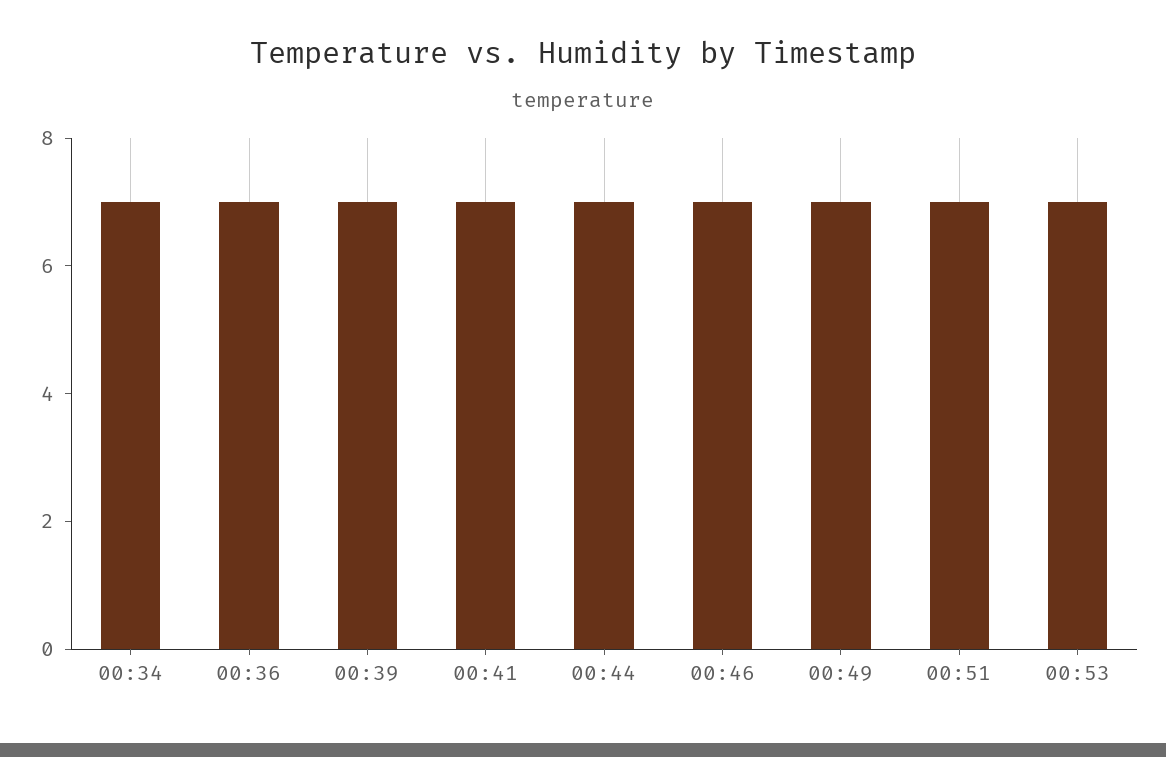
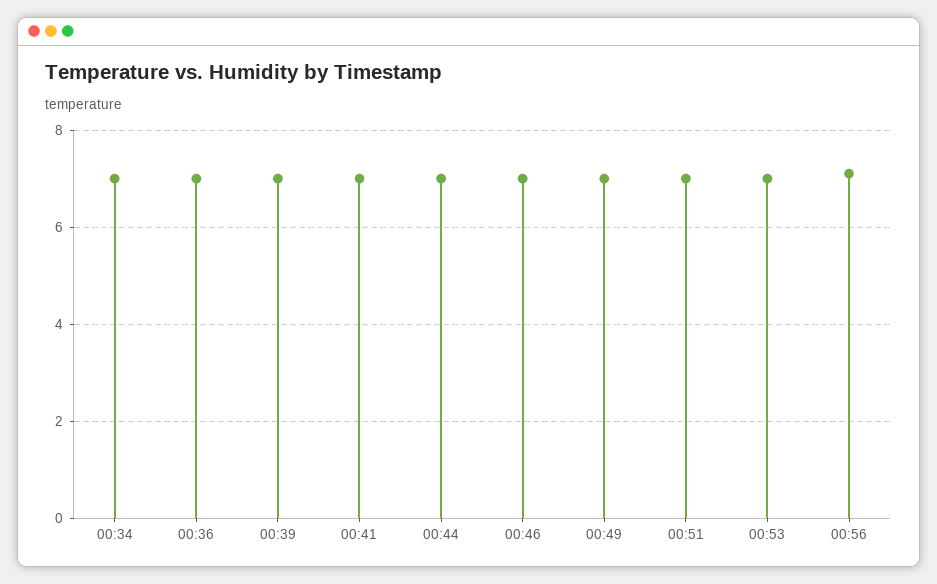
00:56: none -> 7

